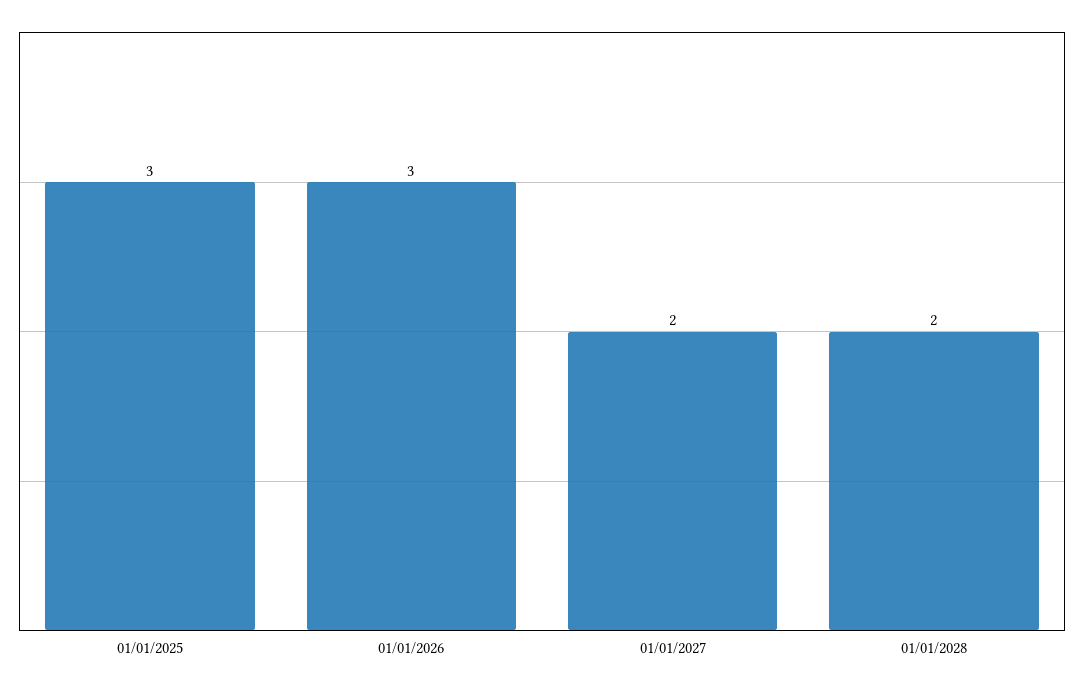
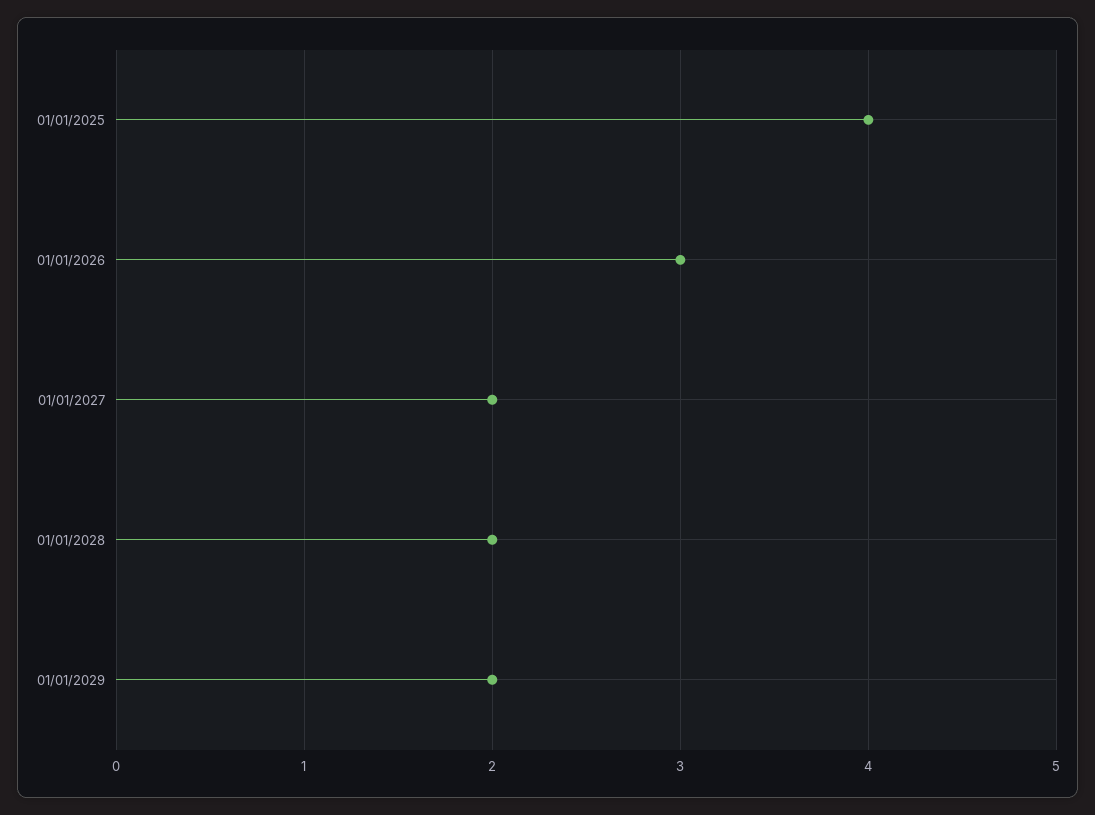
01/01/2025: 3 -> 4
01/01/2029: none -> 2

